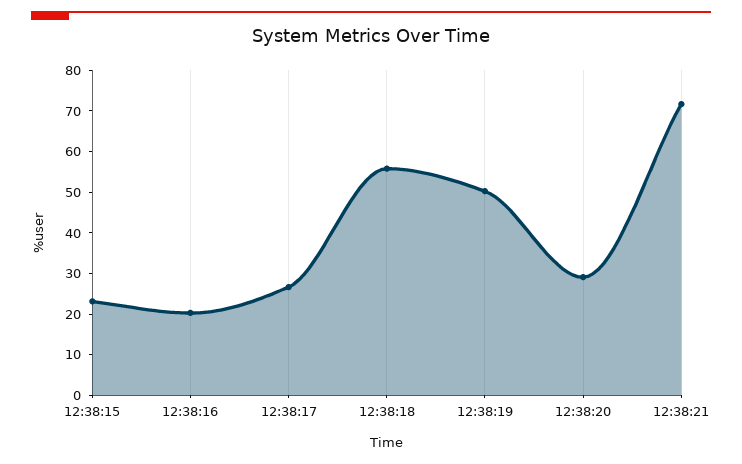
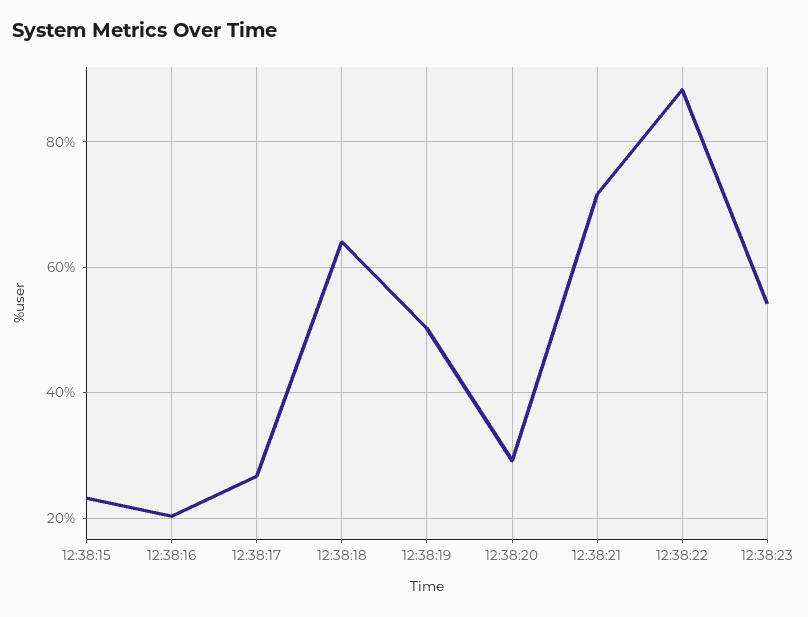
12:38:18: 56 -> 64
12:38:22: none -> 88
12:38:23: none -> 54

